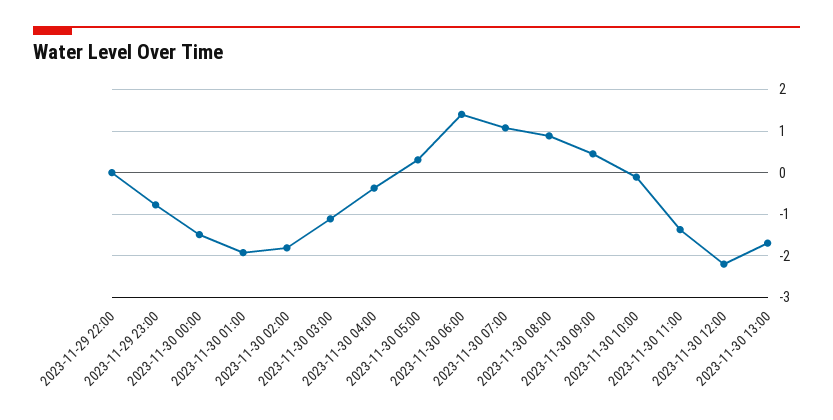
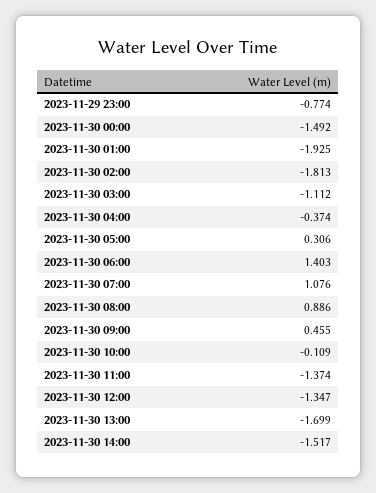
2023-11-29 22:00: 0 -> none
2023-11-30 12:00: -2.2 -> -1.347
2023-11-30 14:00: none -> -1.517

